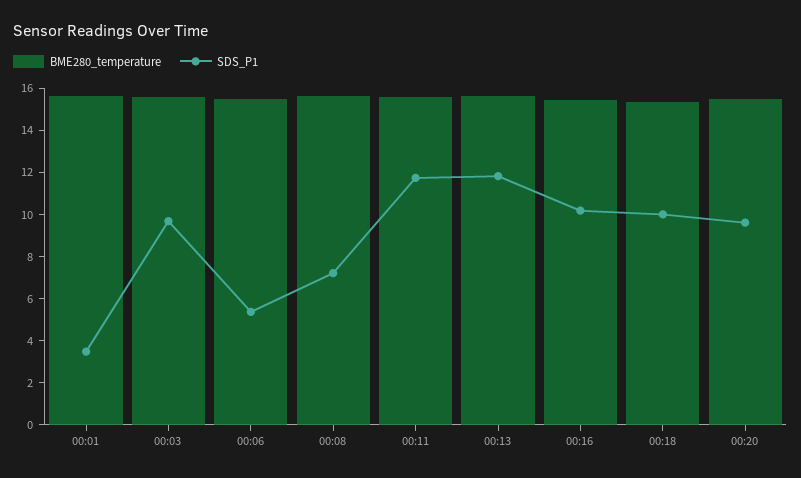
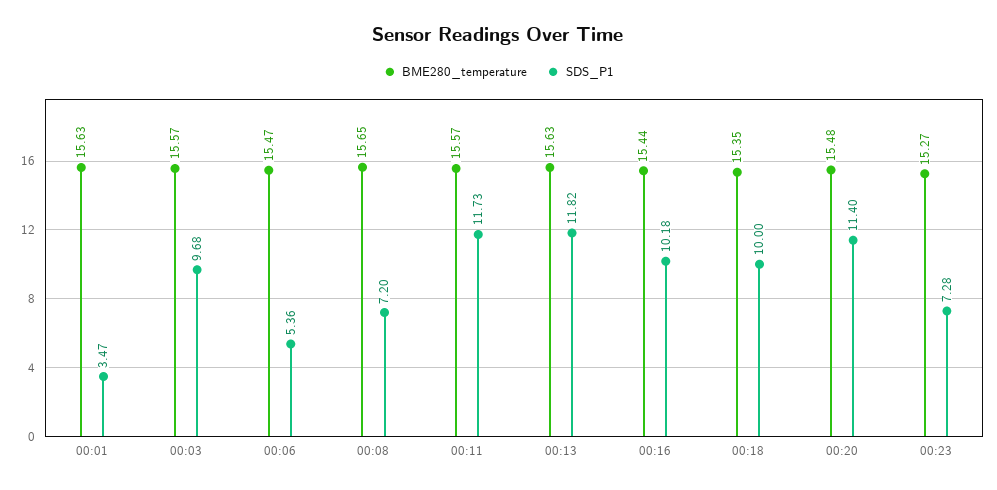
SDS_P1, 00:20: 9.5 -> 11.4
BME280_temperature, 00:23: none -> 15.27
SDS_P1, 00:23: none -> 7.28

